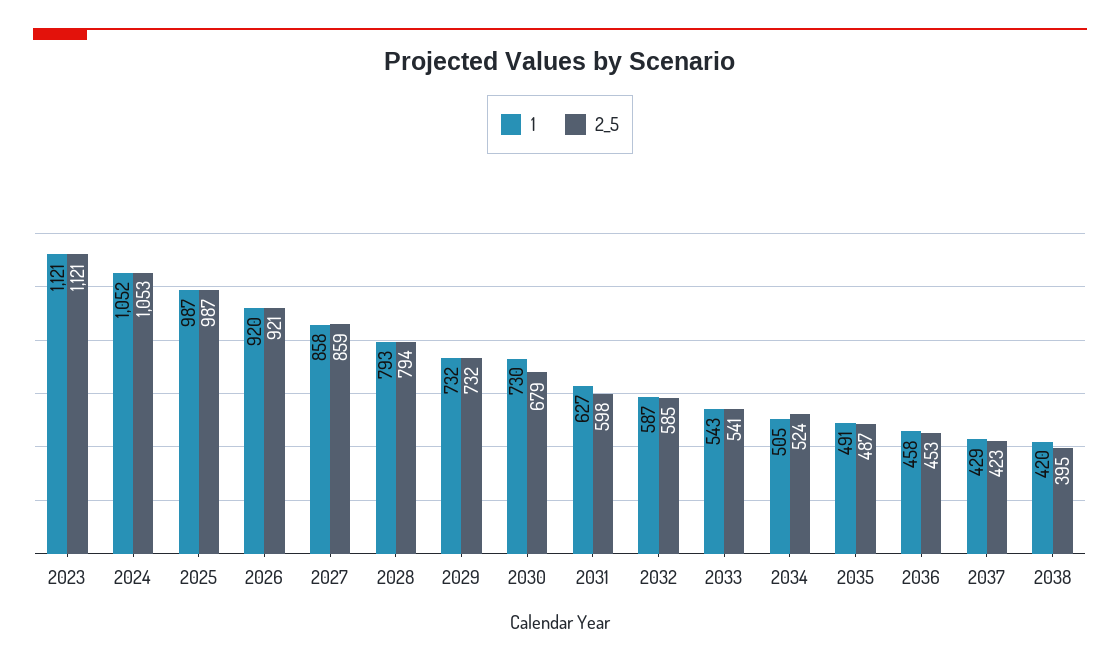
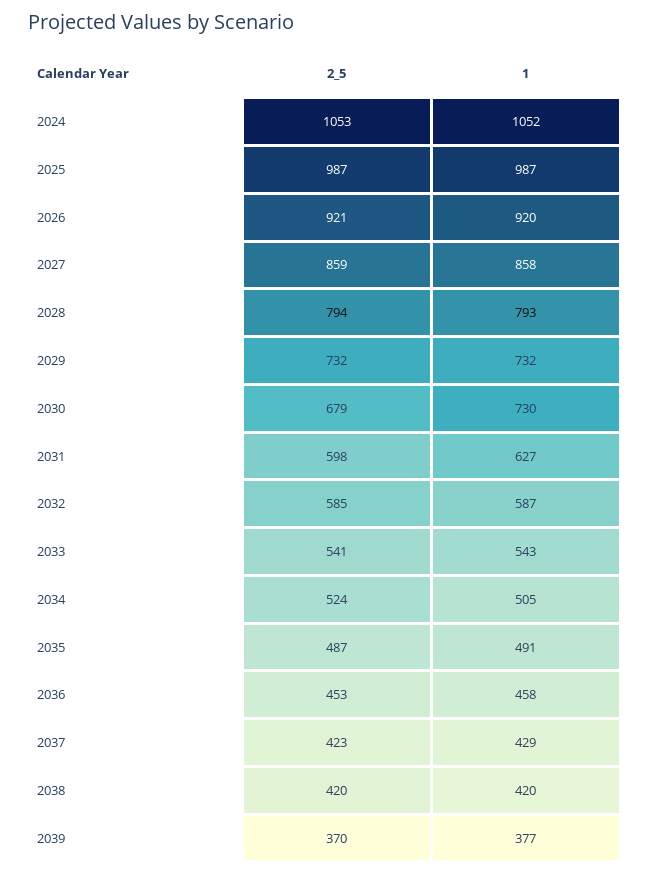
1, 2023: 1121 -> none
2_5, 2023: 1121 -> none
2_5, 2038: 395 -> 420
2_5, 2039: none -> 370
1, 2039: none -> 377

